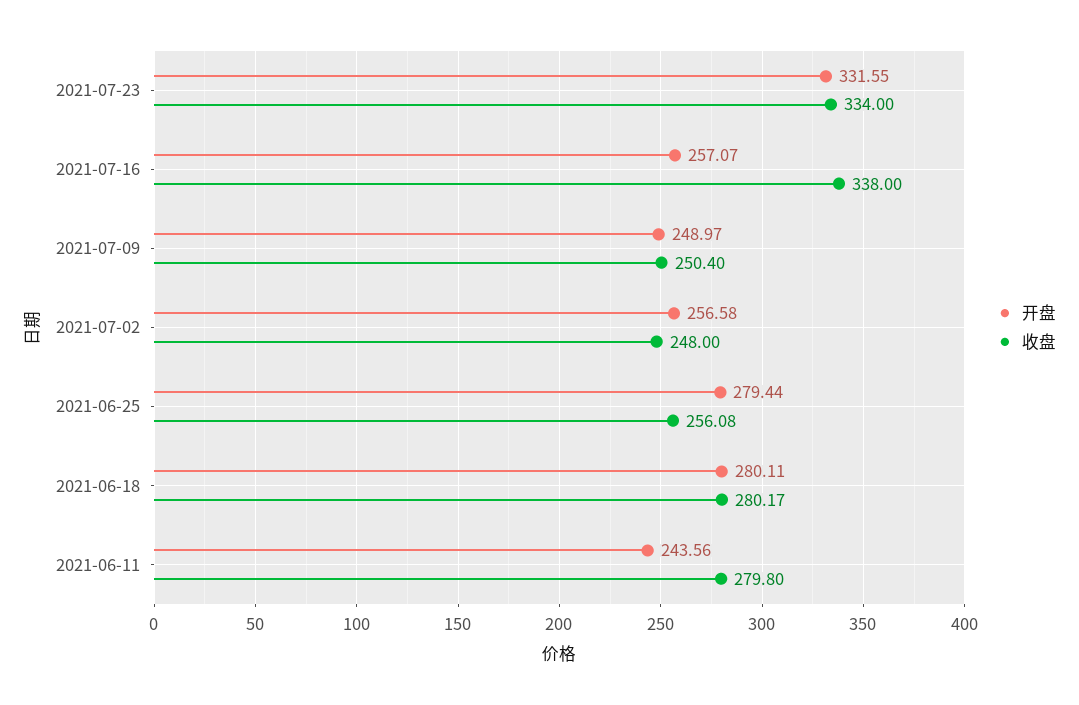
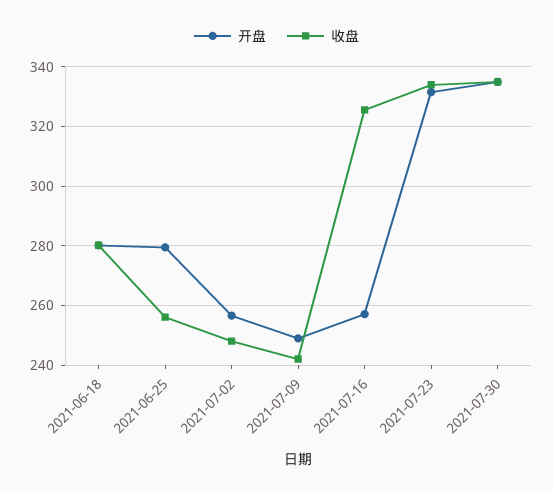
收盘, 2021-07-16: 338 -> 325
收盘, 2021-07-09: 250.4 -> 242.5
开盘, 2021-06-11: 243.56 -> none
收盘, 2021-06-11: 279.8 -> none
开盘, 2021-07-30: none -> 335
收盘, 2021-07-30: none -> 335

